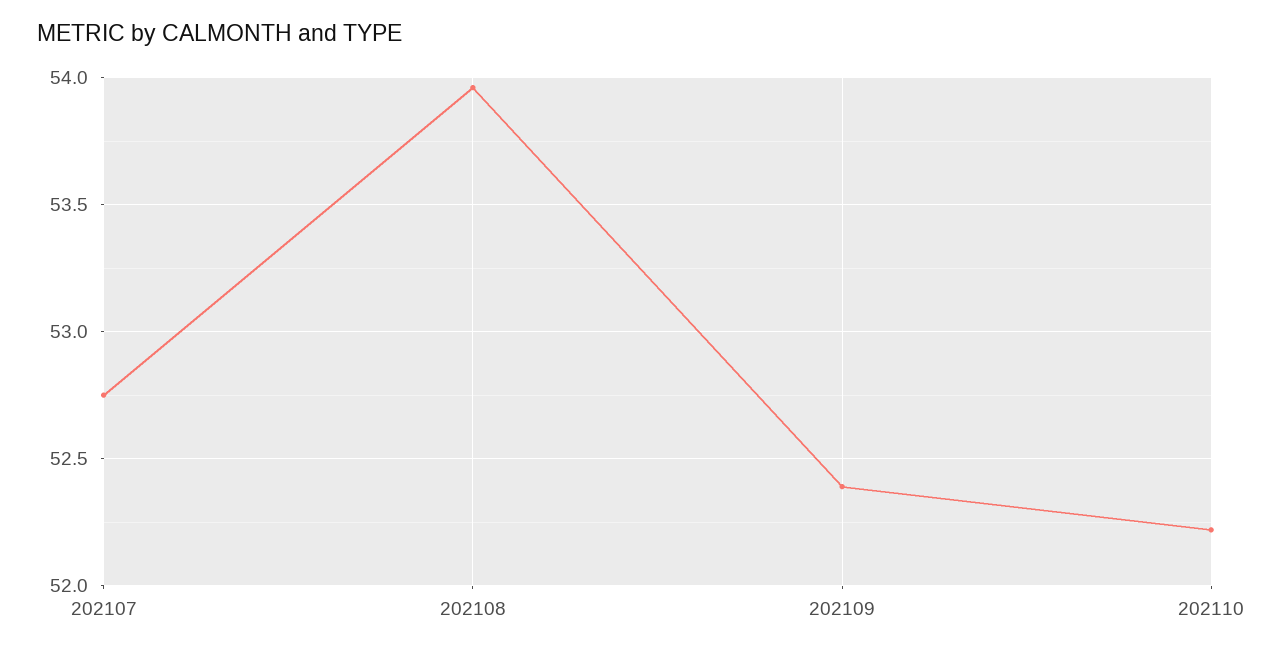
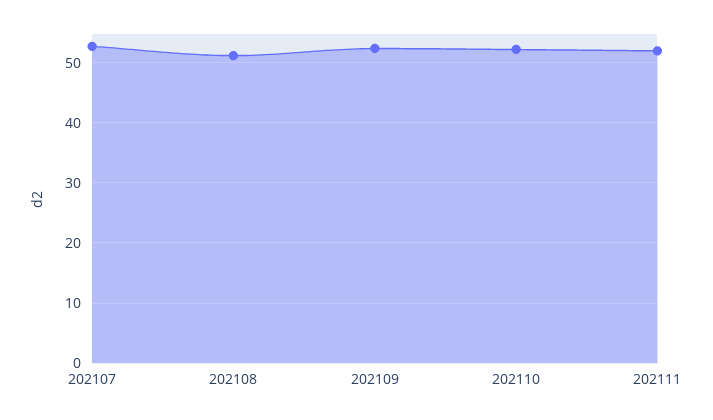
202108: 53.95 -> 51
202111: none -> 52

